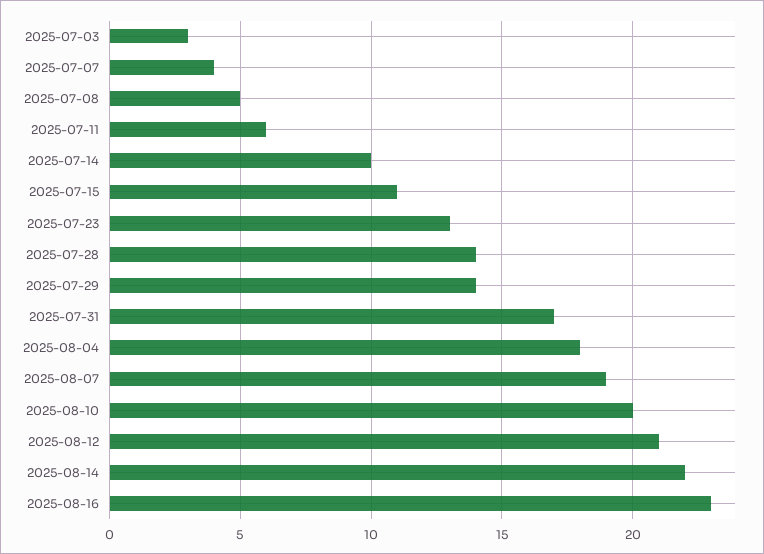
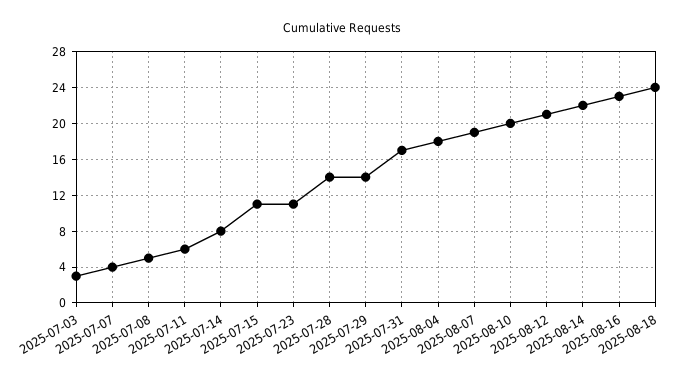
2025-07-14: 10 -> 8
2025-07-23: 13 -> 11
2025-08-18: none -> 24

